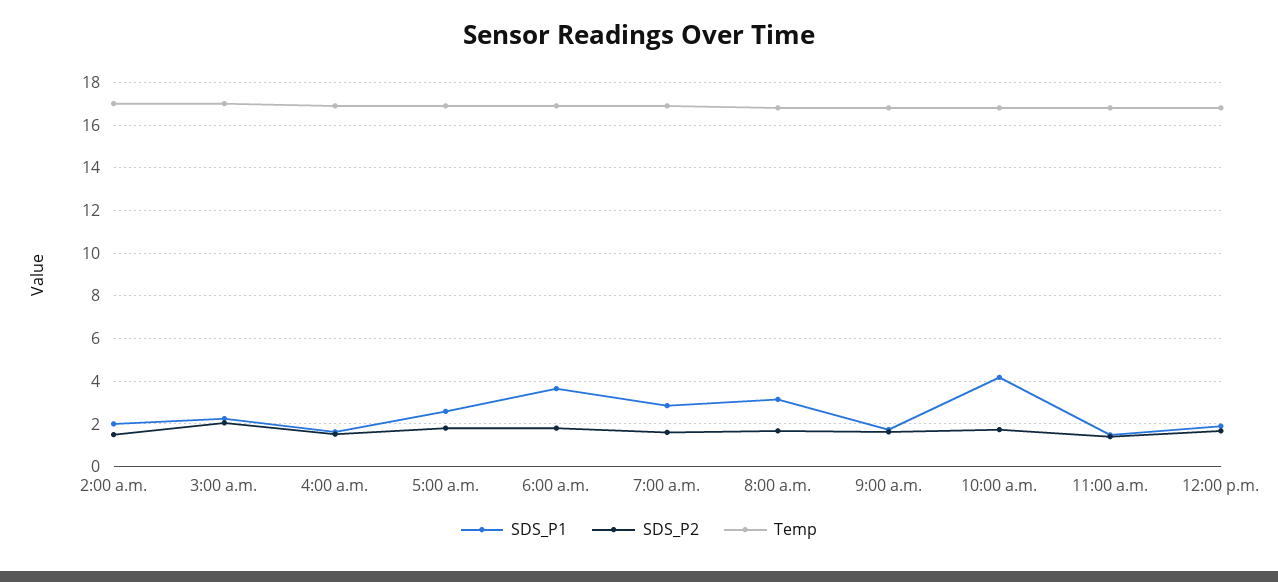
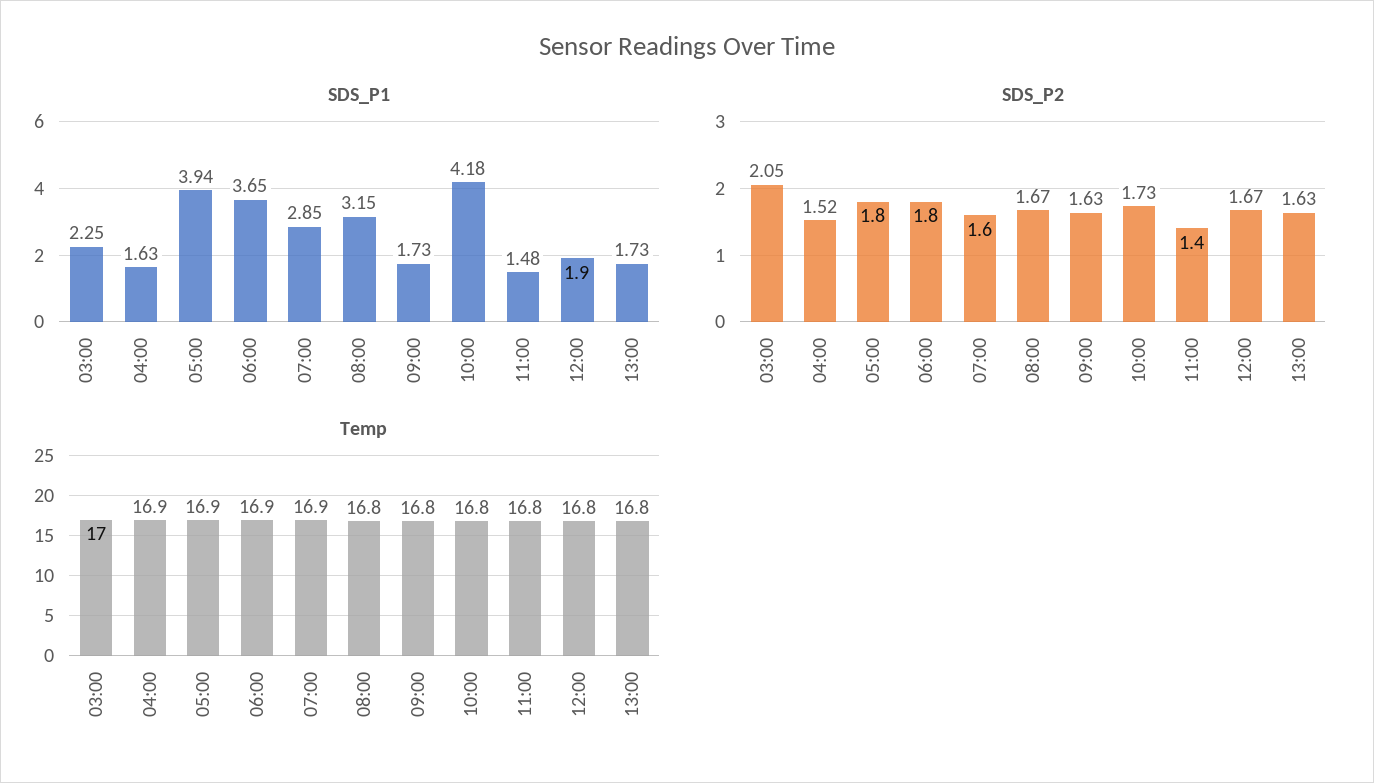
SDS_P1, 2:00 a.m.: 2 -> none
SDS_P2, 2:00 a.m.: 1.5 -> none
Temp, 2:00 a.m.: 17 -> none
SDS_P1, 5:00 a.m.: 2.5 -> 3.94
SDS_P1, 13:00: none -> 1.73
SDS_P2, 13:00: none -> 1.63
Temp, 13:00: none -> 16.8

